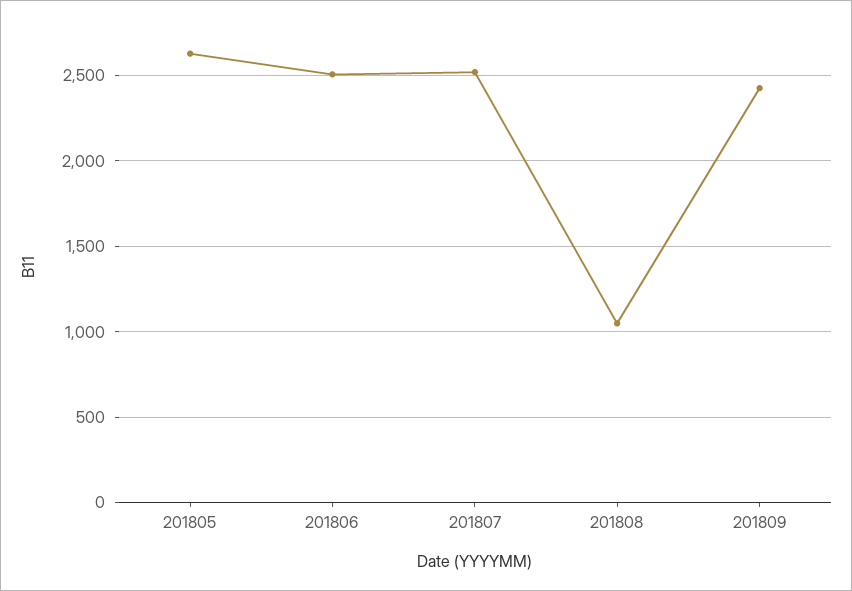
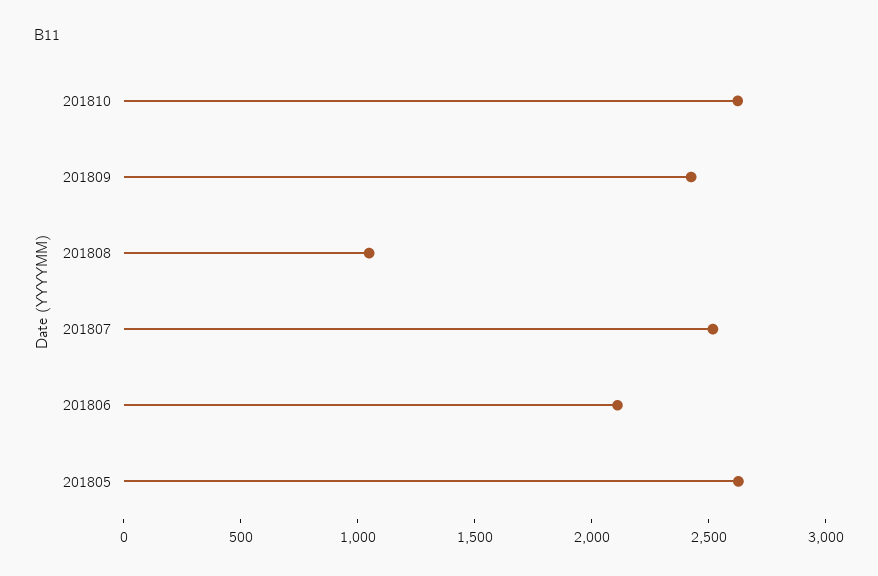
201806: 2500 -> 2100
201810: none -> 2600

